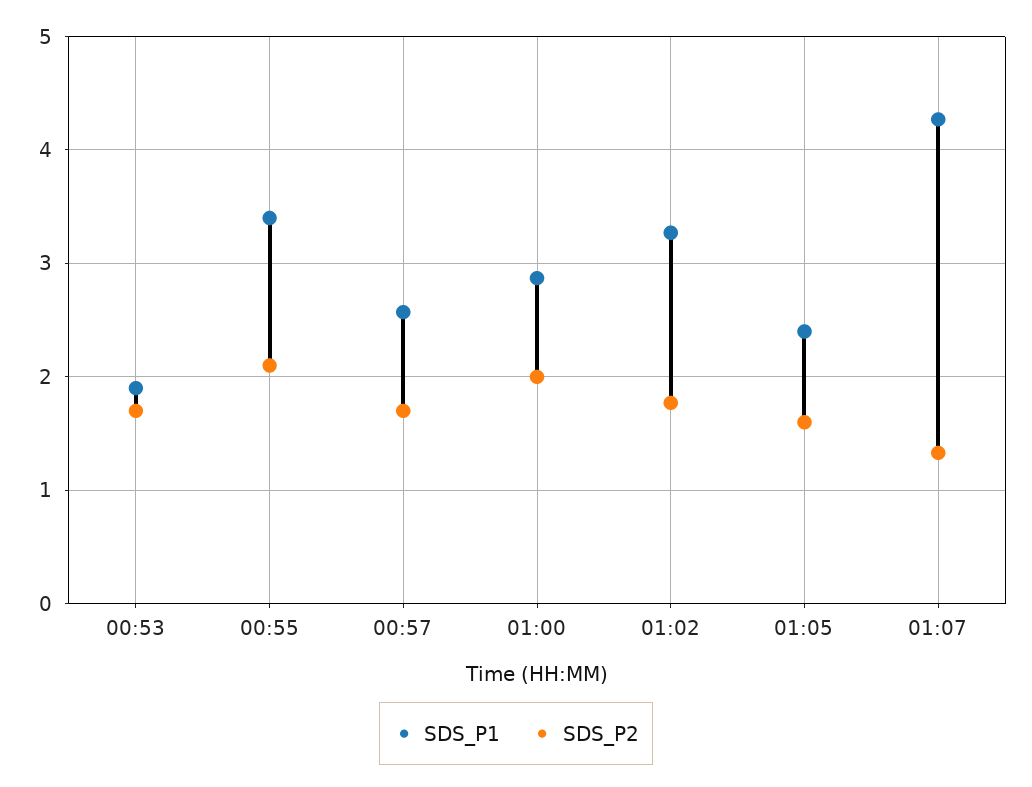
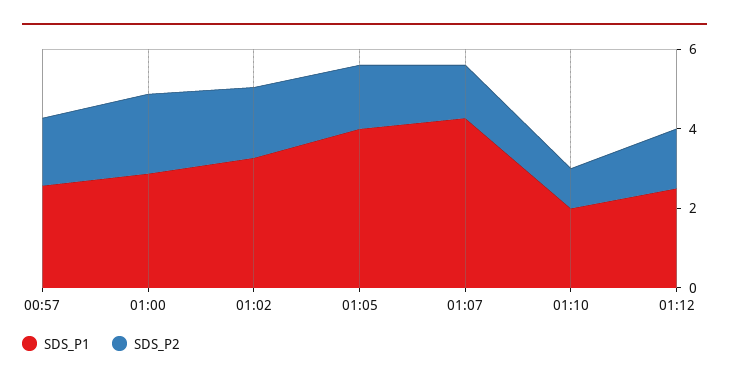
SDS_P1, 00:53: 1.9 -> none
SDS_P2, 00:53: 1.7 -> none
SDS_P1, 00:55: 3.4 -> none
SDS_P2, 00:55: 2.1 -> none
SDS_P1, 01:05: 2.4 -> 4
SDS_P1, 01:10: none -> 2
SDS_P2, 01:10: none -> 1
SDS_P1, 01:12: none -> 2.5
SDS_P2, 01:12: none -> 1.5

